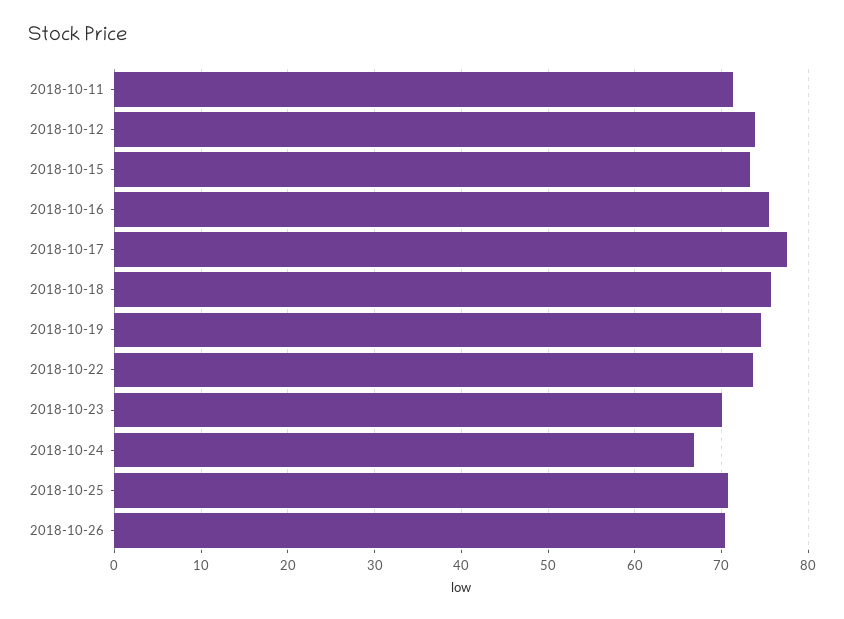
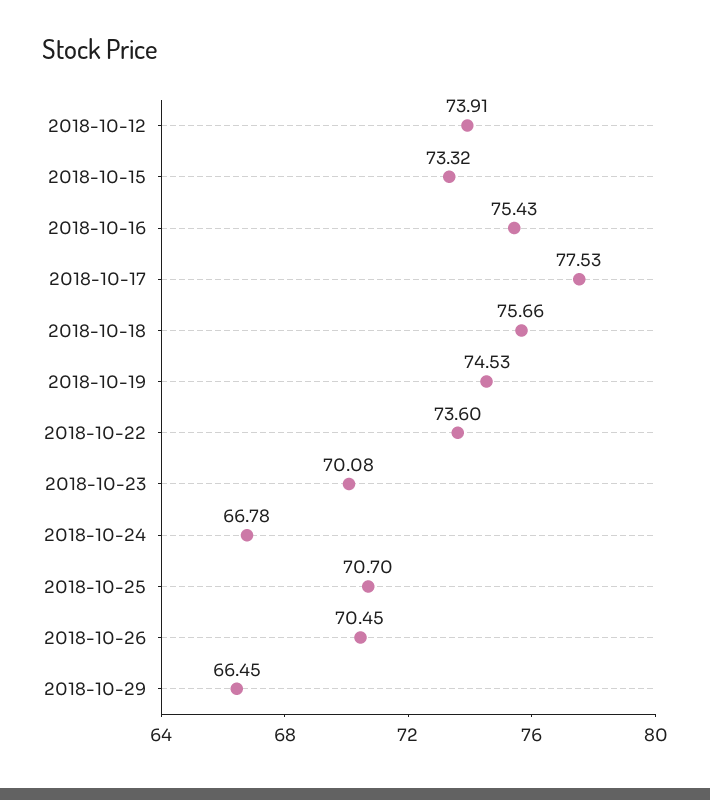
2018-10-11: 71 -> none
2018-10-29: none -> 66.45

